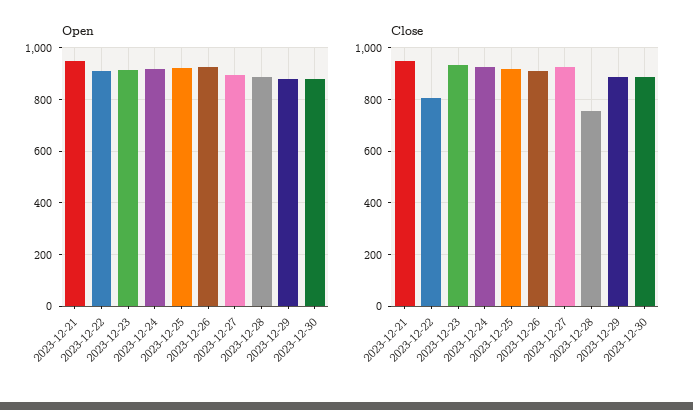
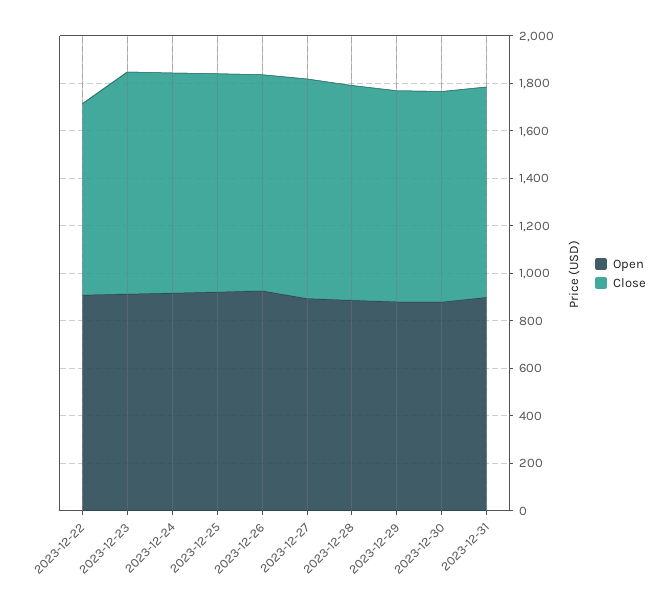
Open, 2023-12-21: 950 -> none
Close, 2023-12-21: 950 -> none
Close, 2023-12-28: 750 -> 900
Open, 2023-12-31: none -> 900
Close, 2023-12-31: none -> 900

